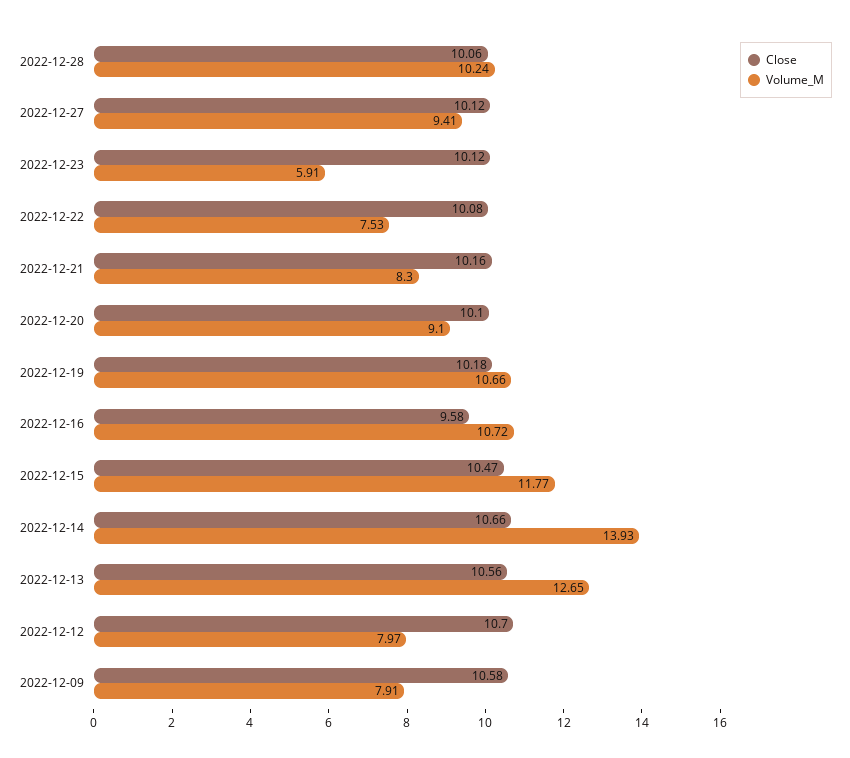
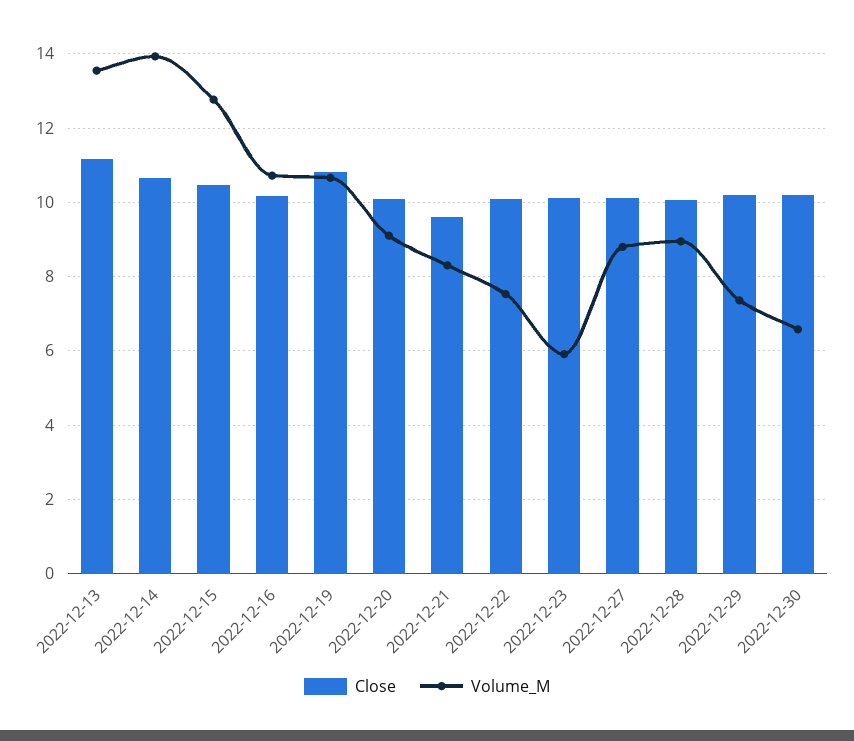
Volume_M, 2022-12-28: 10.24 -> 9
Volume_M, 2022-12-27: 9.41 -> 8.8
Close, 2022-12-21: 10.16 -> 9.6
Close, 2022-12-19: 10.18 -> 10.8
Close, 2022-12-16: 9.58 -> 10.2
Volume_M, 2022-12-15: 11.77 -> 12.8
Close, 2022-12-13: 10.56 -> 11.2
Volume_M, 2022-12-13: 12.65 -> 13.6
Close, 2022-12-12: 10.7 -> none
Volume_M, 2022-12-12: 7.97 -> none
Close, 2022-12-09: 10.58 -> none
Volume_M, 2022-12-09: 7.91 -> none
Close, 2022-12-29: none -> 10.2
Volume_M, 2022-12-29: none -> 7.4
Close, 2022-12-30: none -> 10.2
Volume_M, 2022-12-30: none -> 6.6

